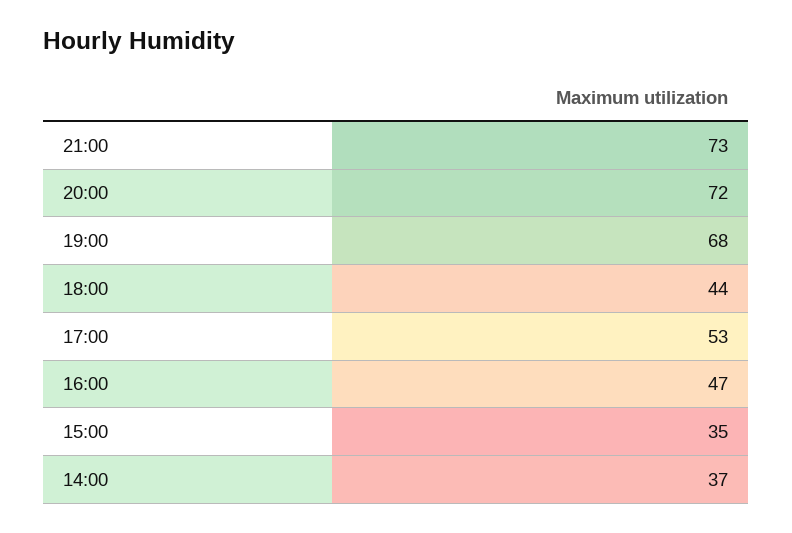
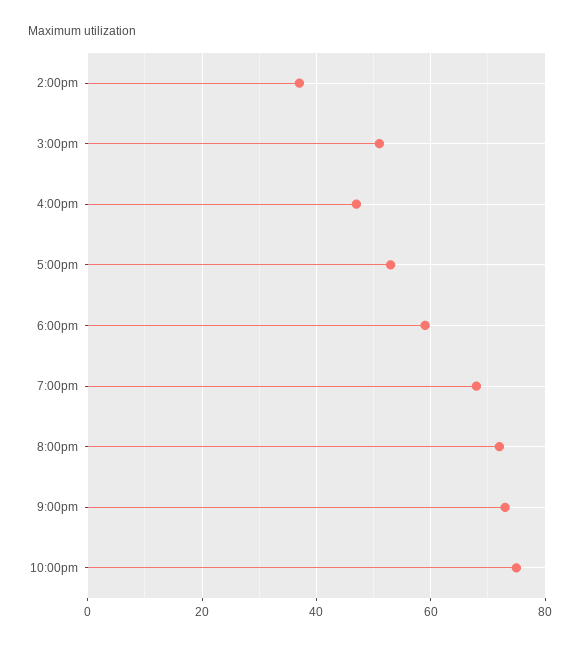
18:00: 44 -> 60
15:00: 35 -> 50
10:00pm: none -> 75

